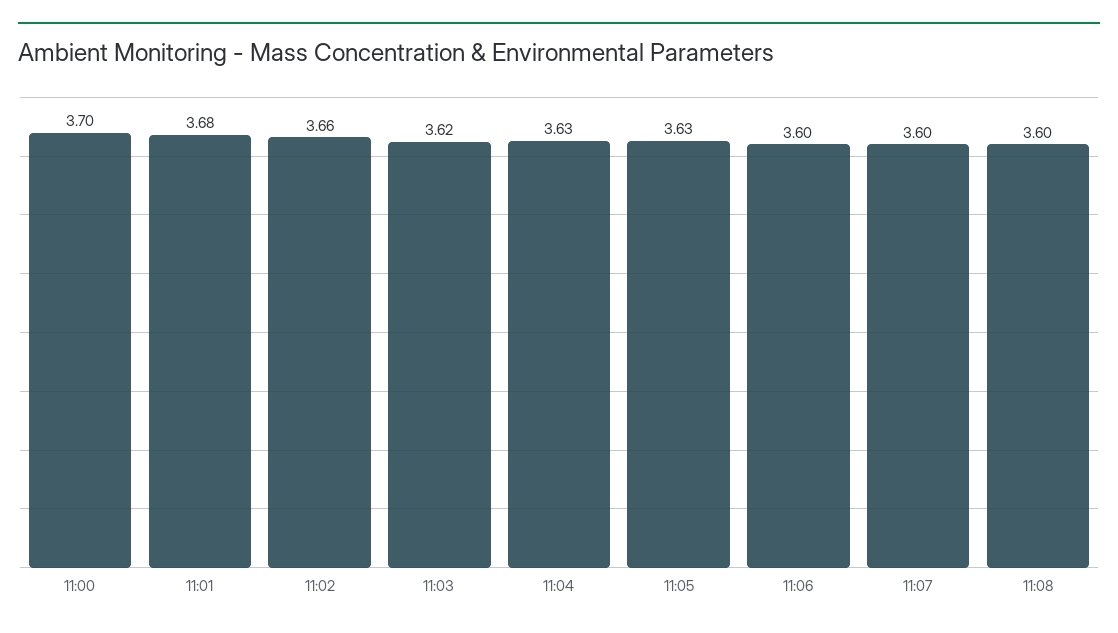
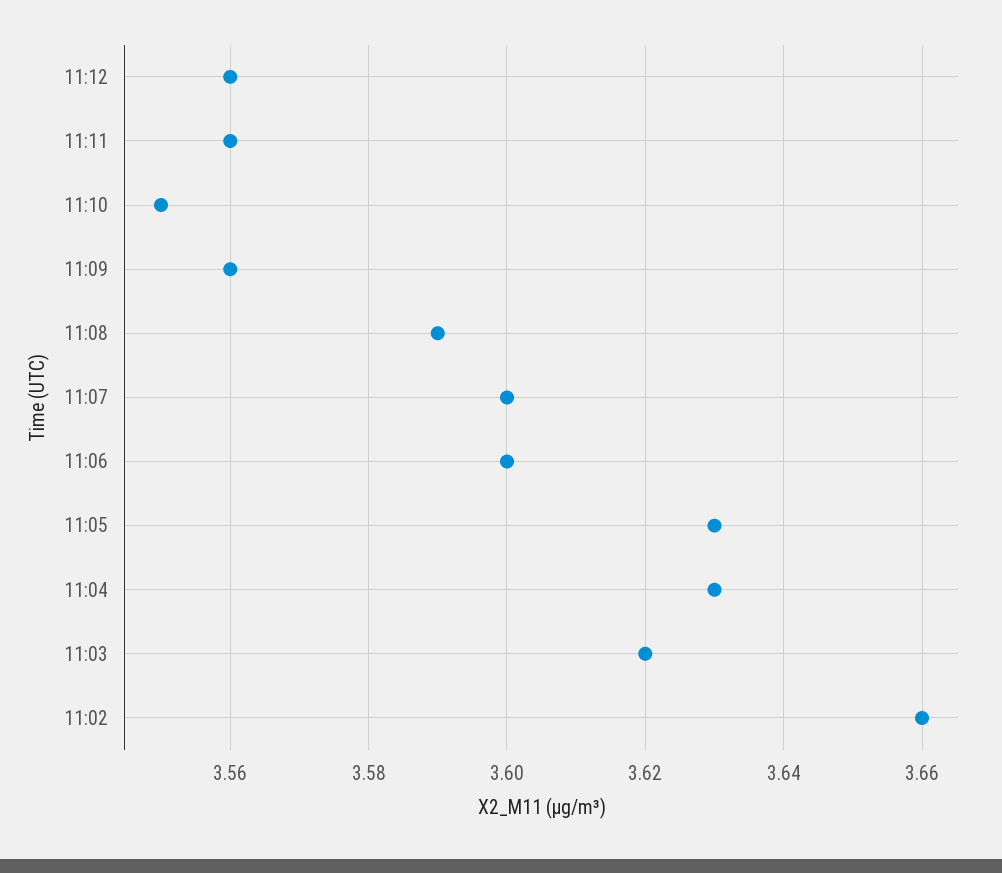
11:00: 3.7 -> none
11:01: 3.68 -> none
11:08: 3.6 -> 3.59
11:12: none -> 3.56
11:11: none -> 3.56
11:10: none -> 3.55
11:09: none -> 3.56

